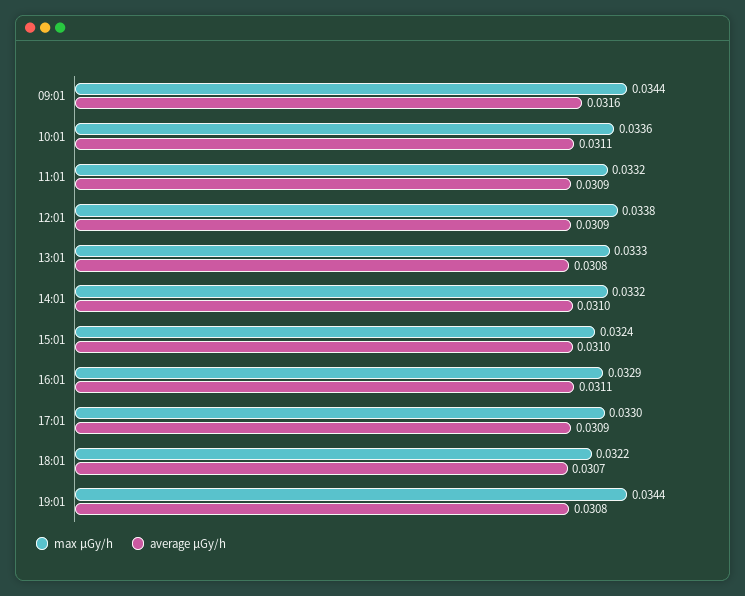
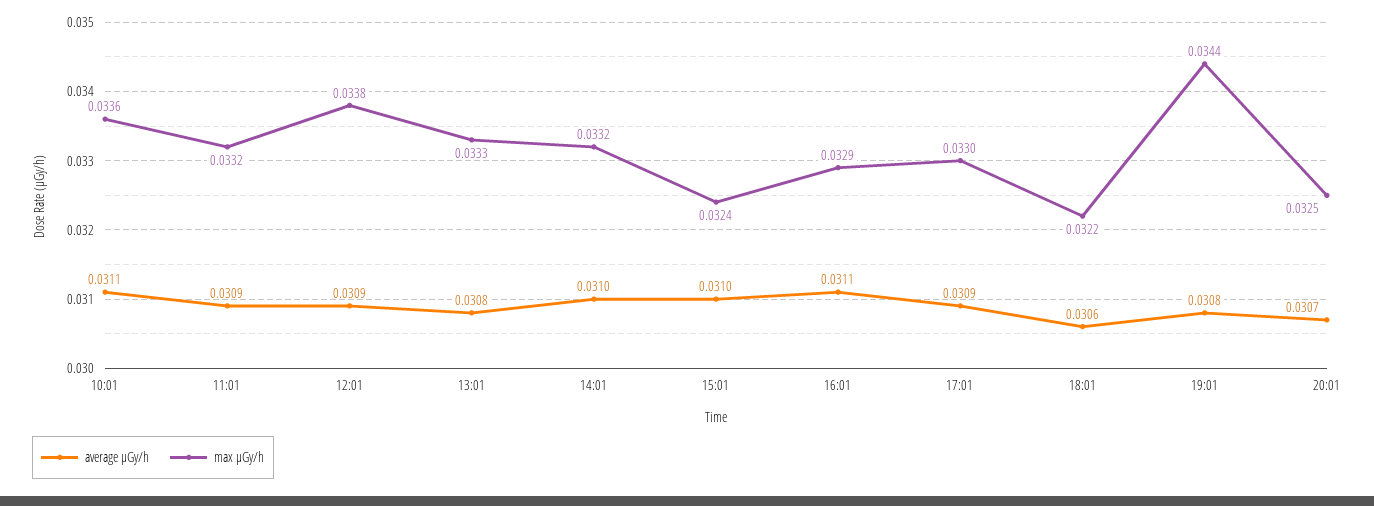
max μGy/h, 09:01: 0.0344 -> none
average μGy/h, 09:01: 0.0316 -> none
average μGy/h, 18:01: 0.0307 -> 0.0306
average μGy/h, 20:01: none -> 0.0307
max μGy/h, 20:01: none -> 0.0325

